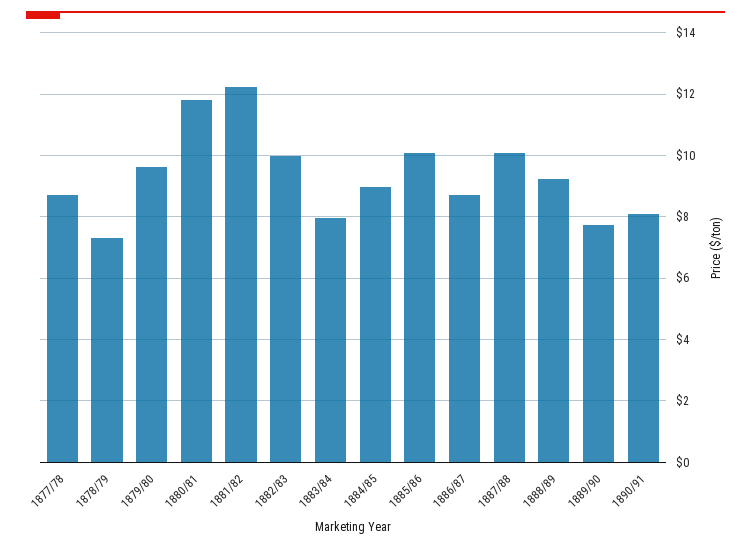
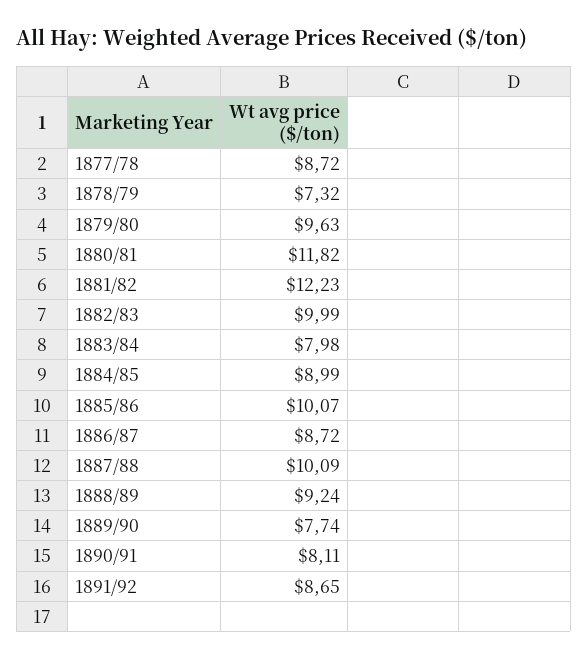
1891/92: none -> 8.65

